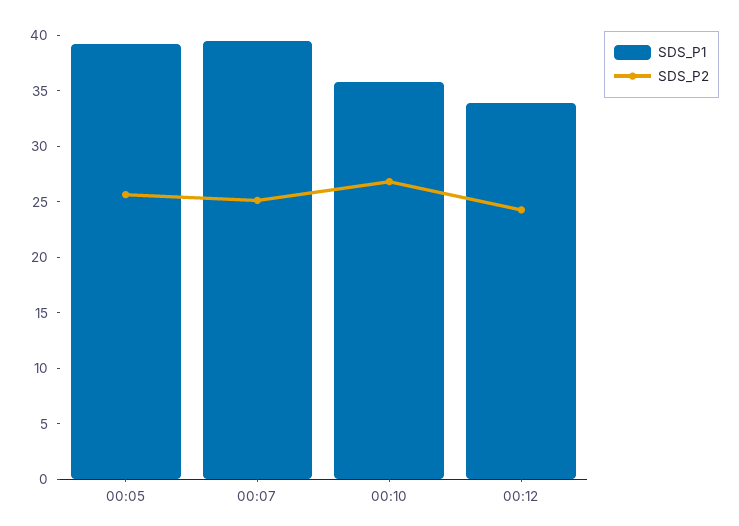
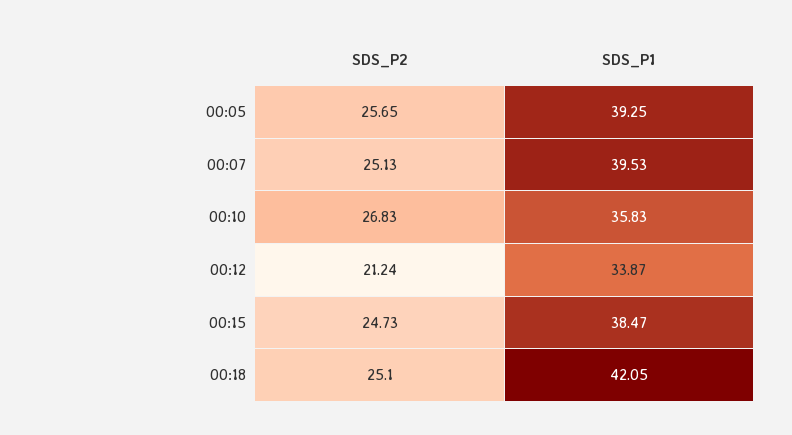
SDS_P2, 00:12: 24 -> 21.24
SDS_P2, 00:15: none -> 24.73
SDS_P1, 00:15: none -> 38.47
SDS_P2, 00:18: none -> 25.1
SDS_P1, 00:18: none -> 42.05

